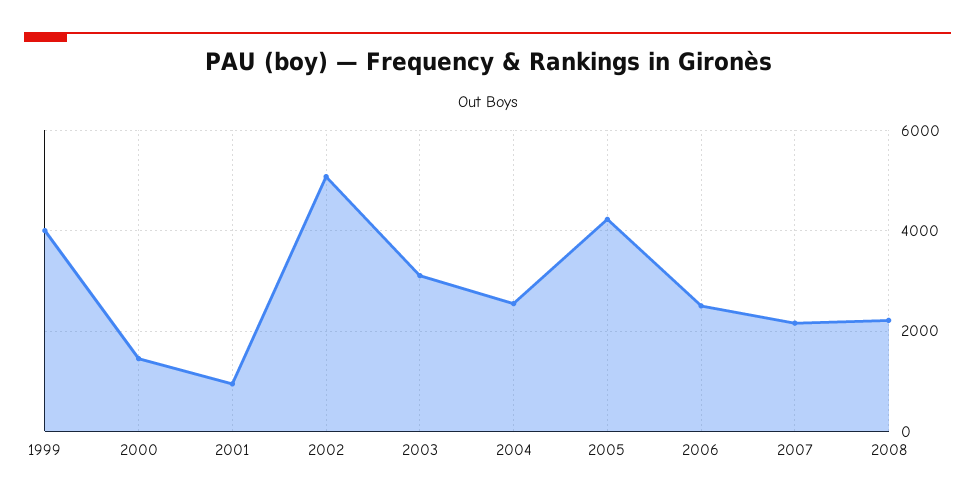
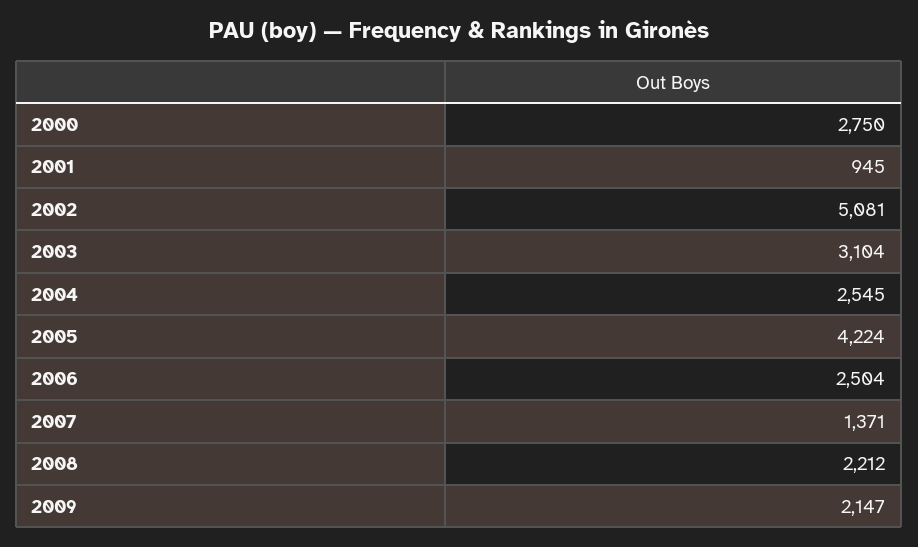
1999: 4000 -> none
2000: 1400 -> 2750
2007: 2200 -> 1371
2009: none -> 2147

